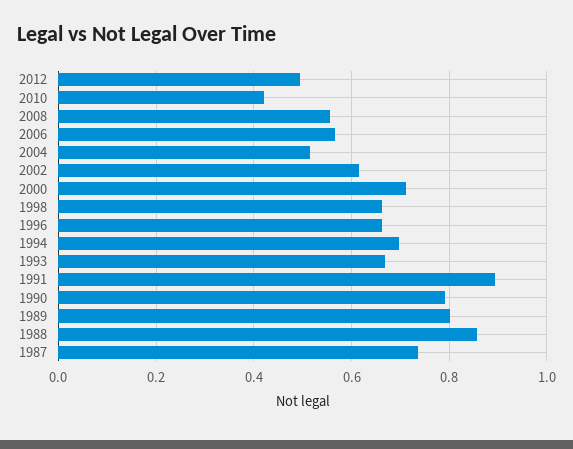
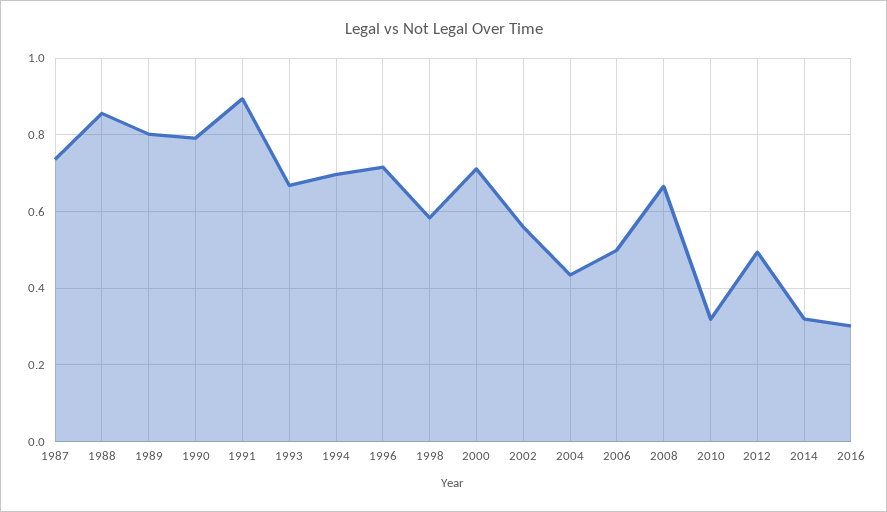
2010: 0.42 -> 0.32
2008: 0.56 -> 0.66
2006: 0.56 -> 0.5
2004: 0.52 -> 0.44
2002: 0.62 -> 0.56
1998: 0.66 -> 0.58
1996: 0.66 -> 0.72
2014: none -> 0.32
2016: none -> 0.3

